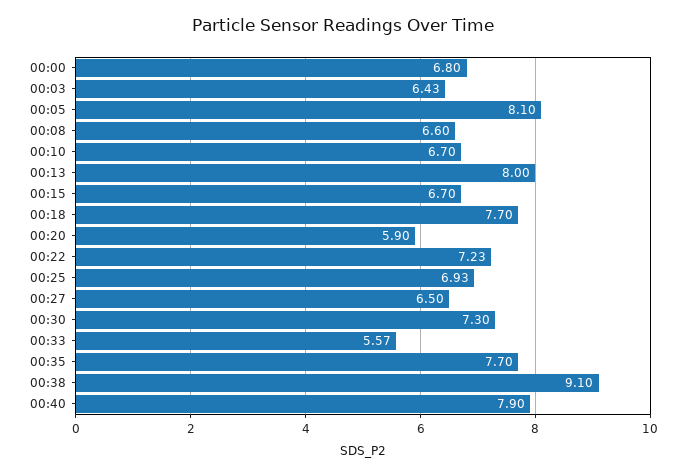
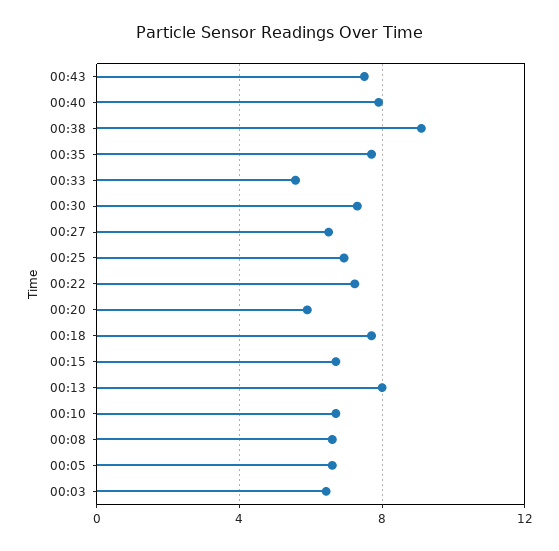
00:00: 6.8 -> none
00:05: 8.1 -> 6.5
00:43: none -> 7.5

